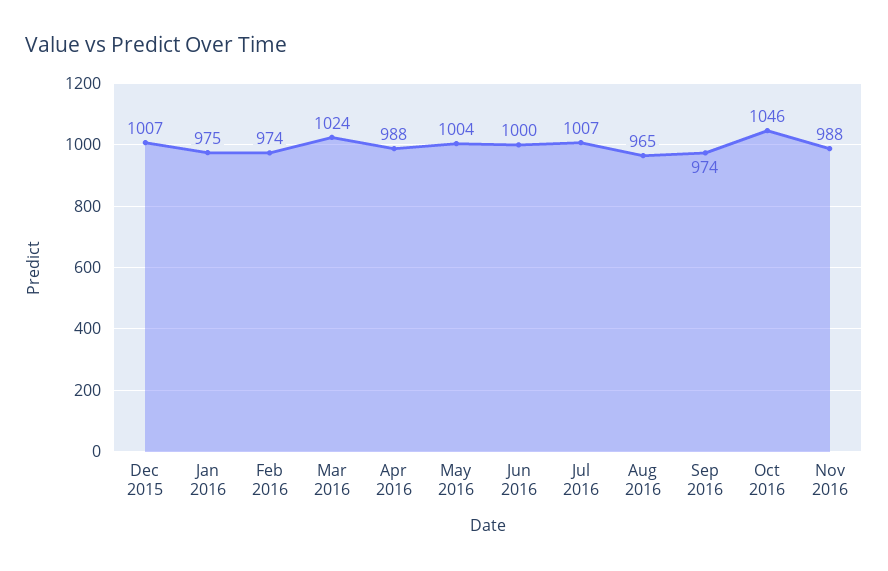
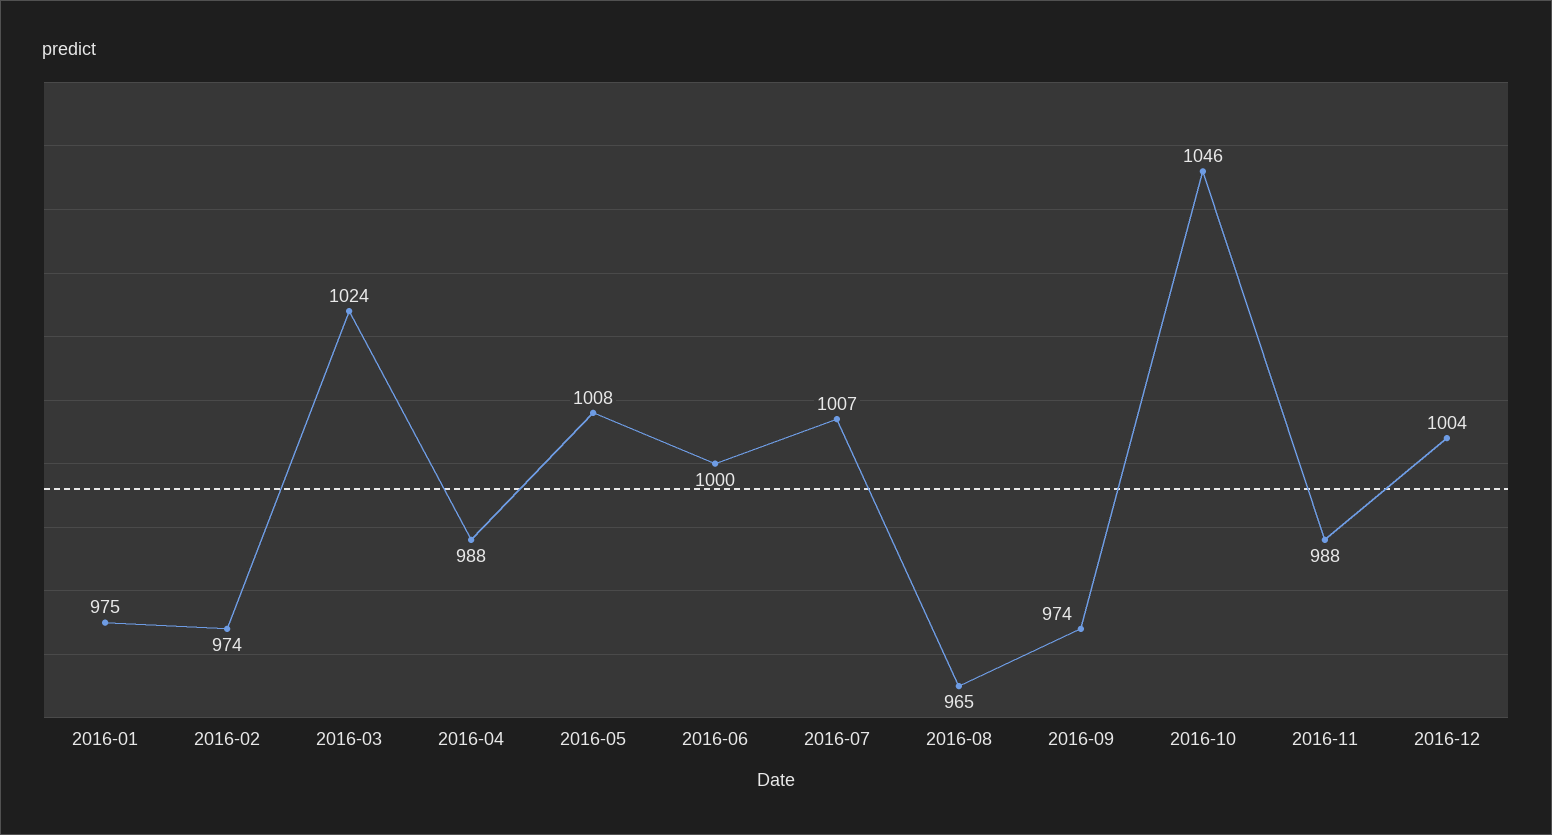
Dec 2015: 1007 -> none
May 2016: 1004 -> 1008
2016-12: none -> 1004

